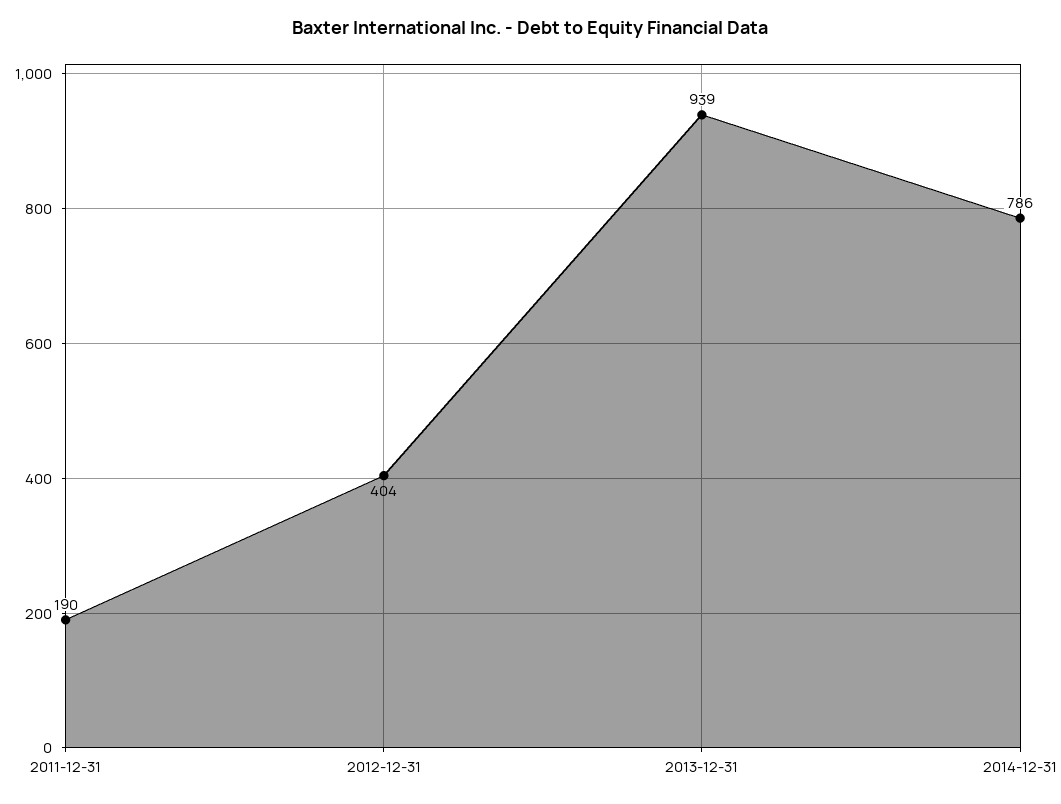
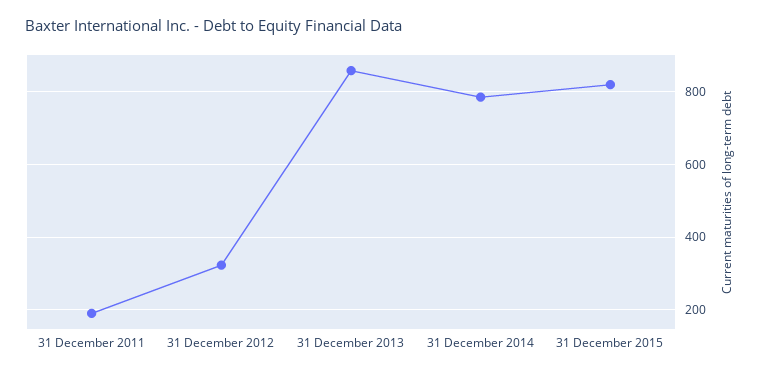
2012-12-31: 404 -> 320
2013-12-31: 939 -> 860
31 December 2015: none -> 820

